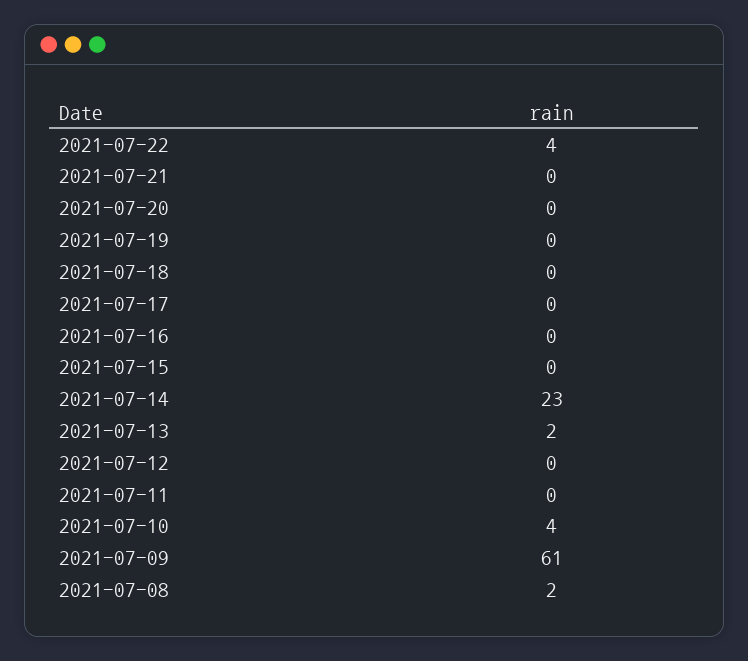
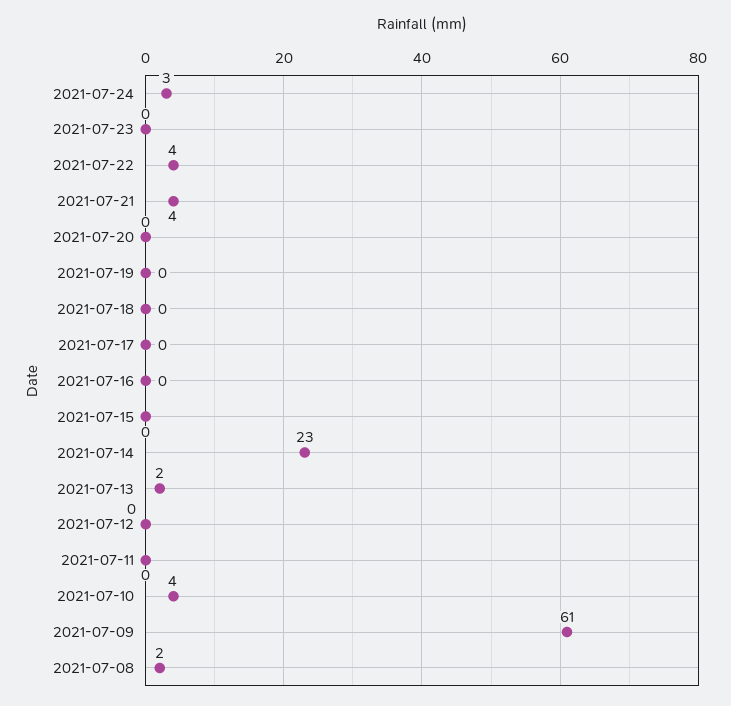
2021-07-21: 0 -> 4
2021-07-24: none -> 3
2021-07-23: none -> 0

